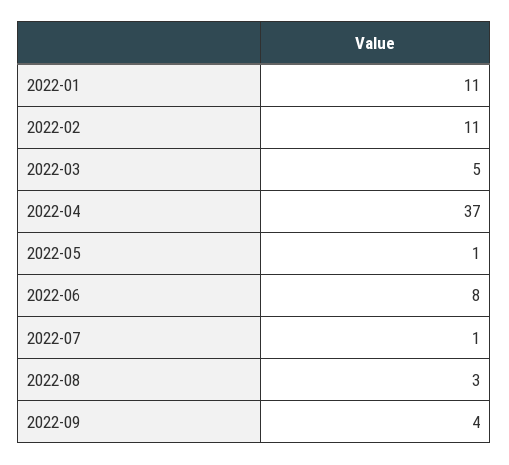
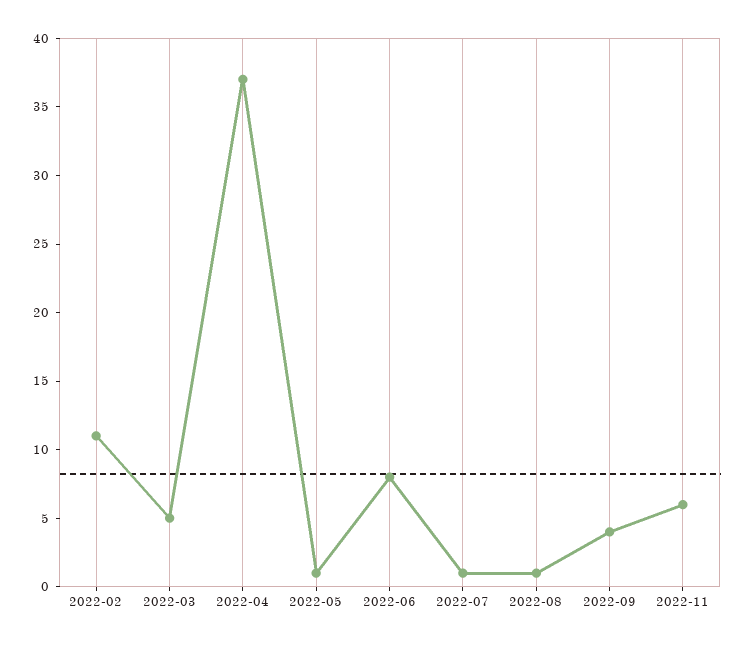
2022-01: 11 -> none
2022-08: 3 -> 1
2022-11: none -> 6

